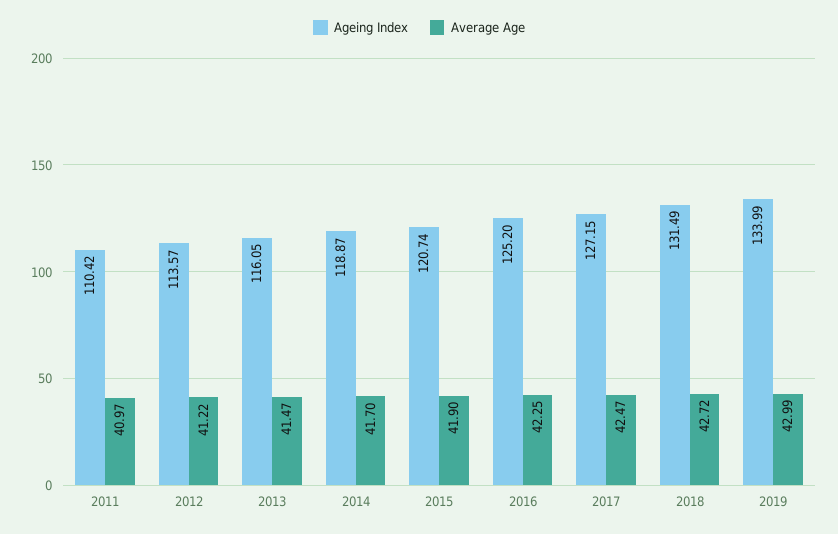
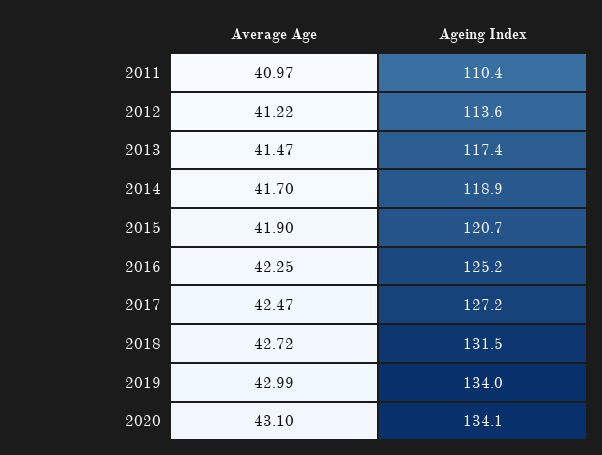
Ageing Index, 2013: 116.05 -> 117.4
Average Age, 2020: none -> 43.1
Ageing Index, 2020: none -> 134.1

